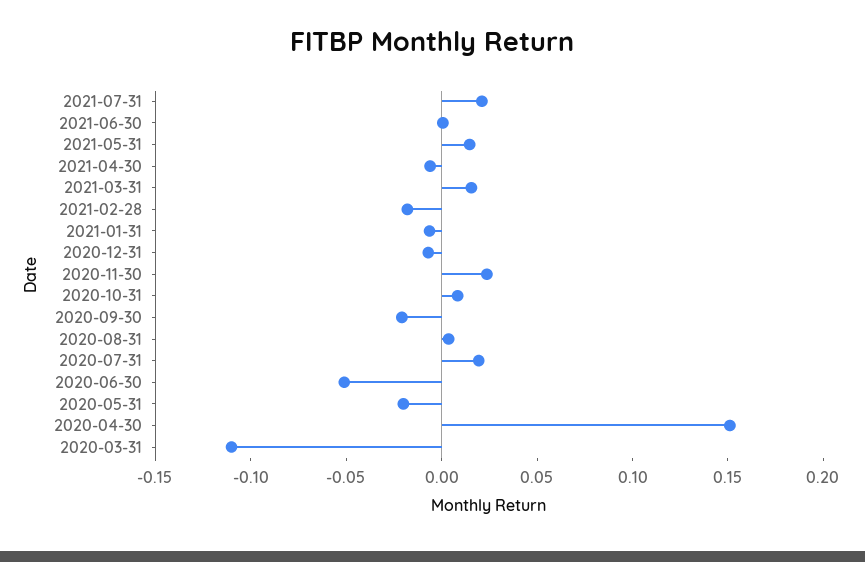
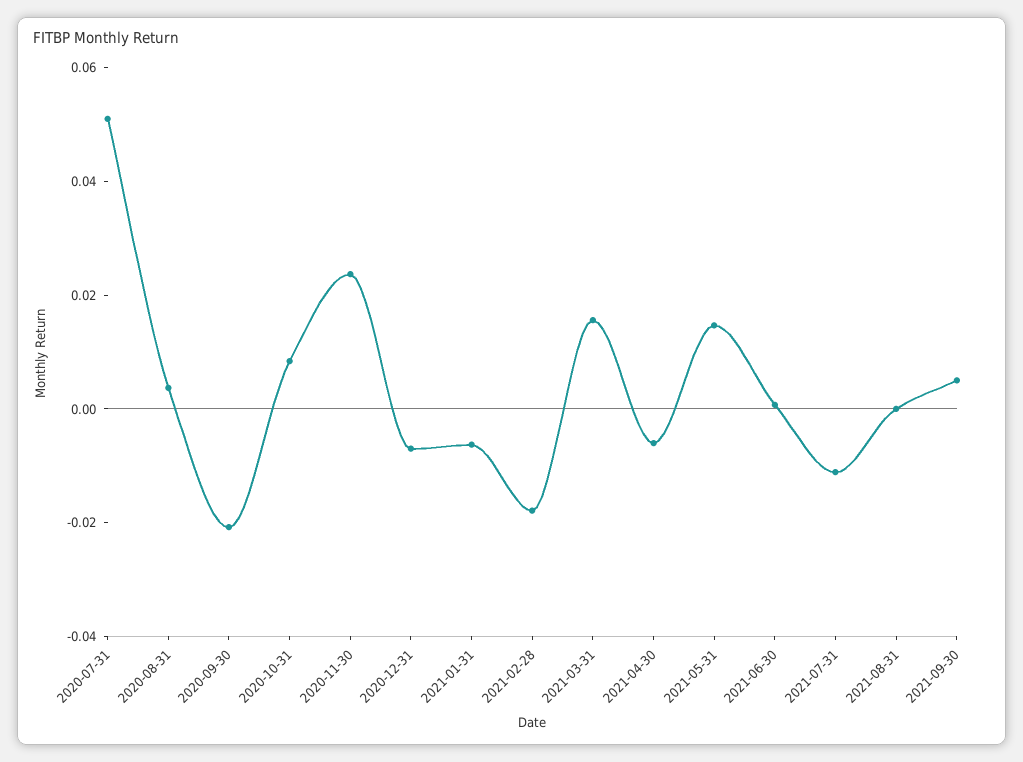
2021-07-31: 0.02 -> -0.01
2020-07-31: 0.02 -> 0.05
2020-06-30: -0.05 -> none
2020-05-31: -0.02 -> none
2020-04-30: 0.15 -> none
2020-03-31: -0.11 -> none
2021-08-31: none -> 0
2021-09-30: none -> 0.005

